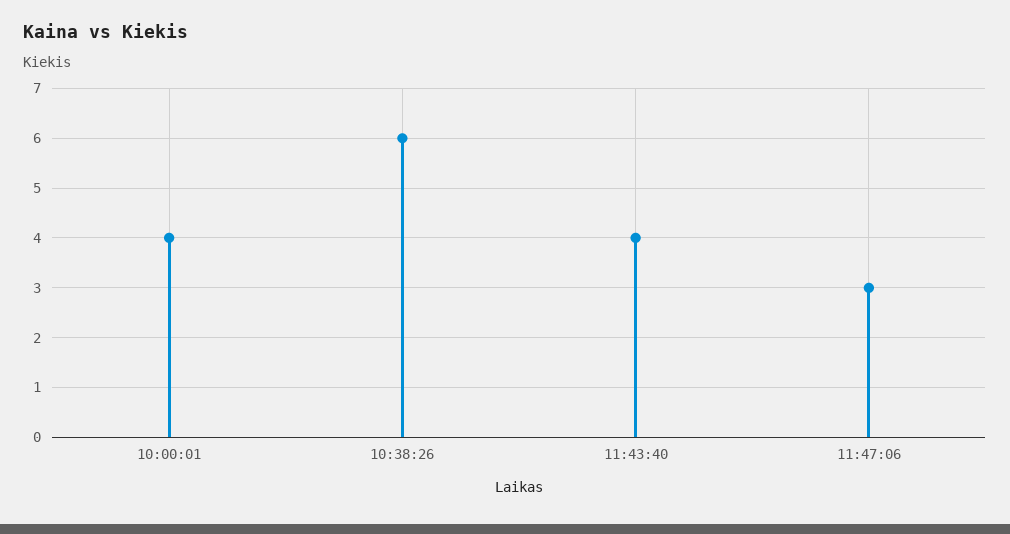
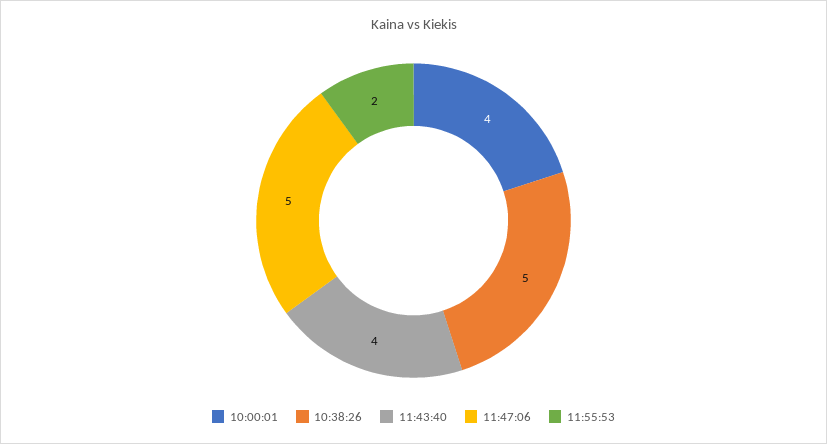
10:38:26: 6 -> 5
11:47:06: 3 -> 5
11:55:53: none -> 2

